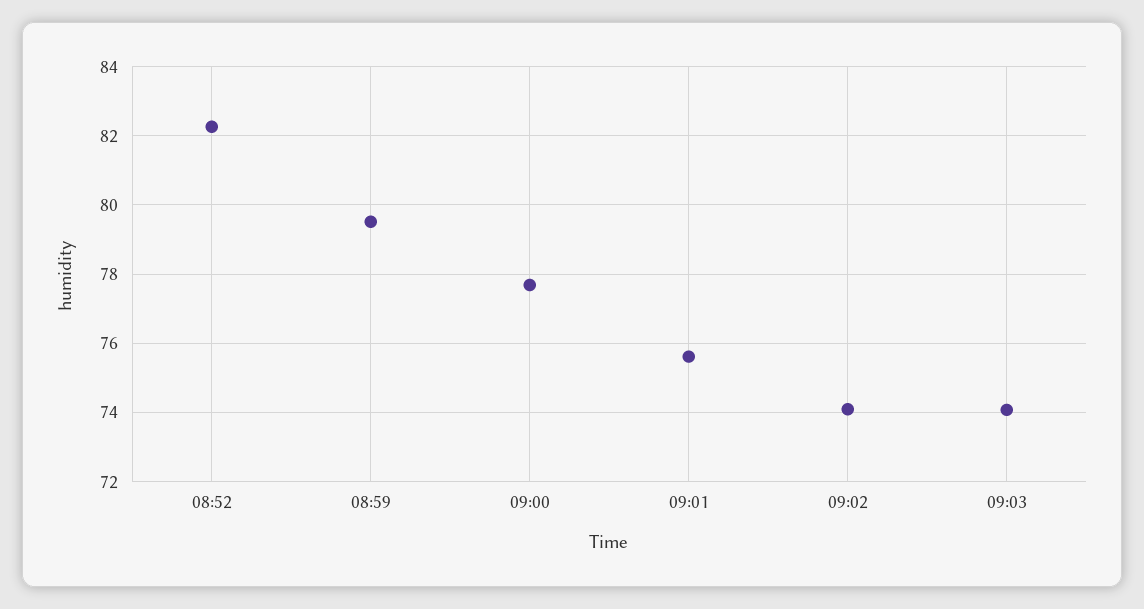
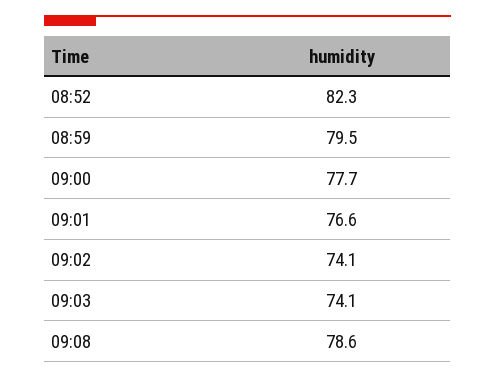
09:01: 75.6 -> 76.6
09:08: none -> 78.6

